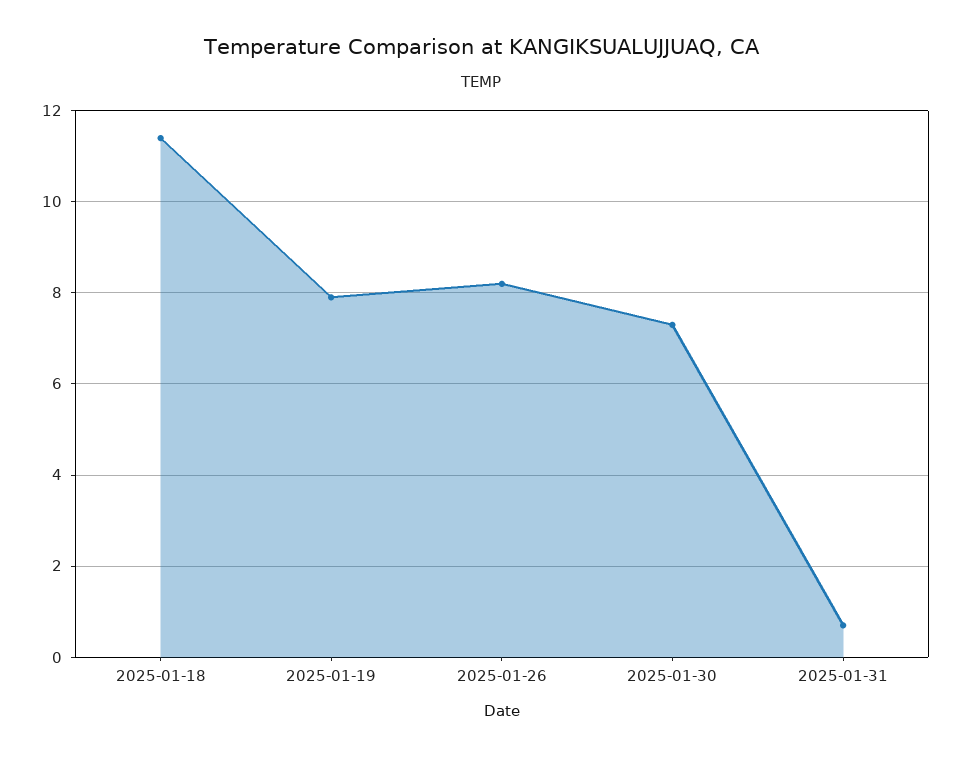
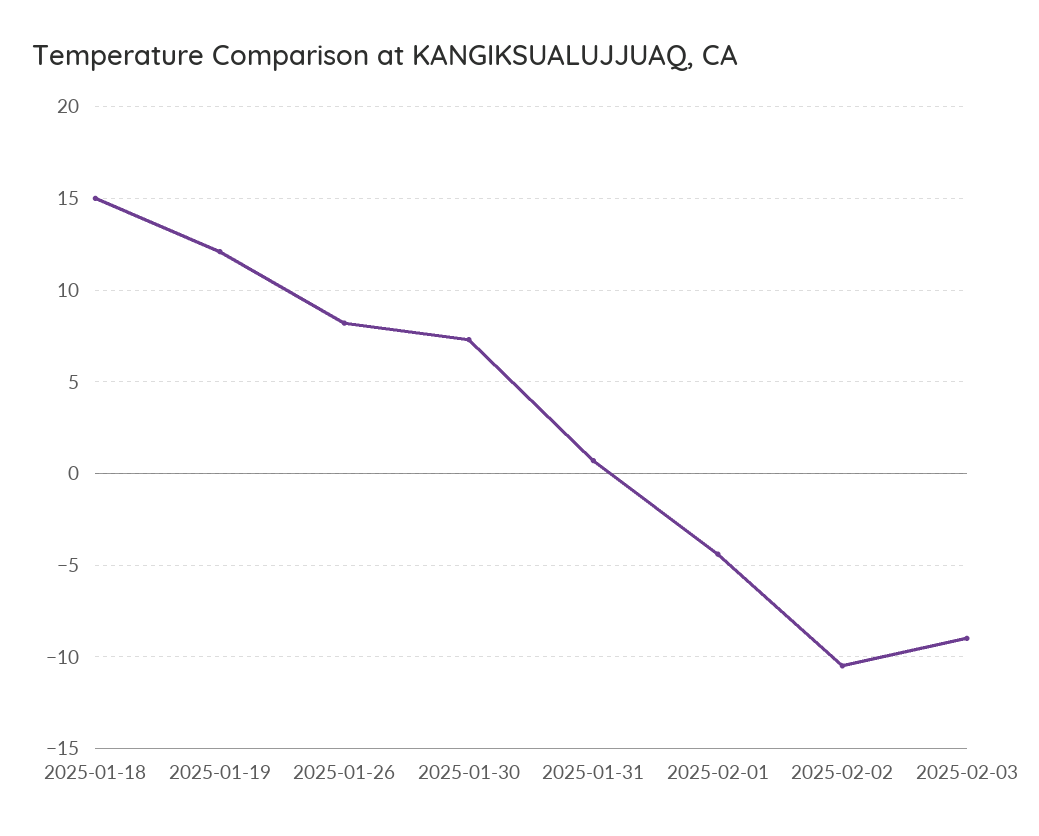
2025-01-18: 11.5 -> 15
2025-01-19: 8 -> 12
2025-02-01: none -> -4.5
2025-02-02: none -> -10.5
2025-02-03: none -> -9

